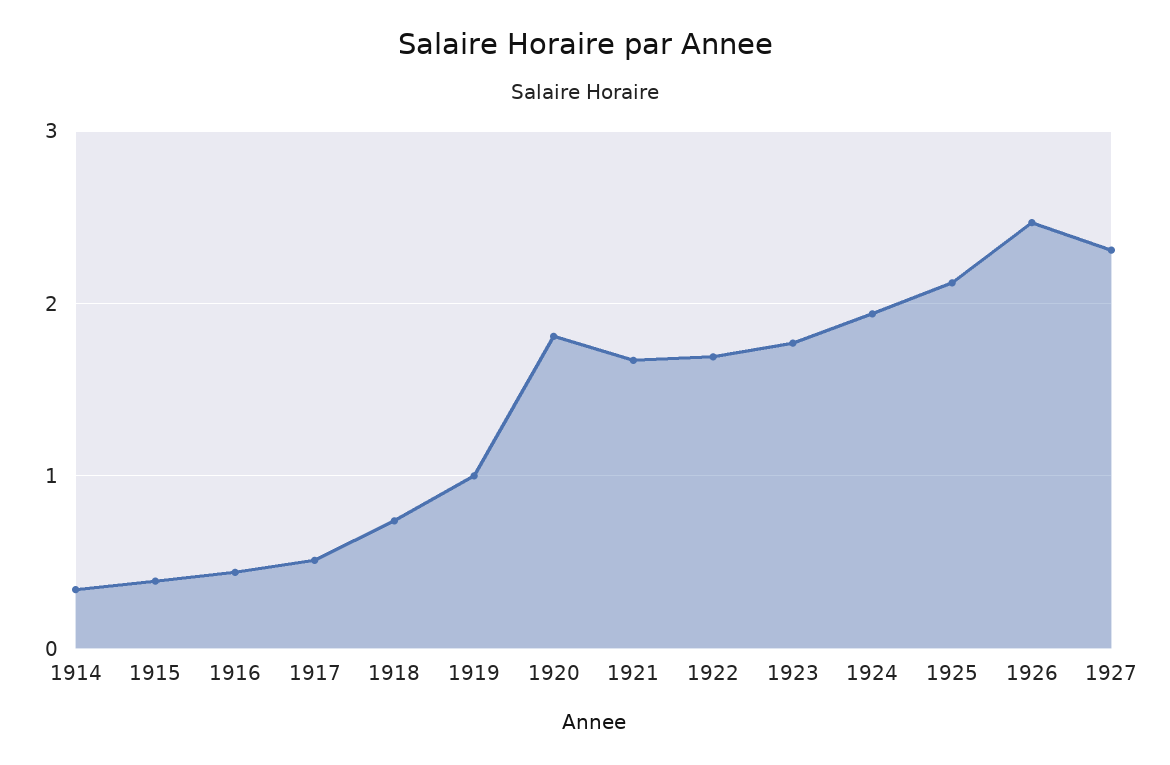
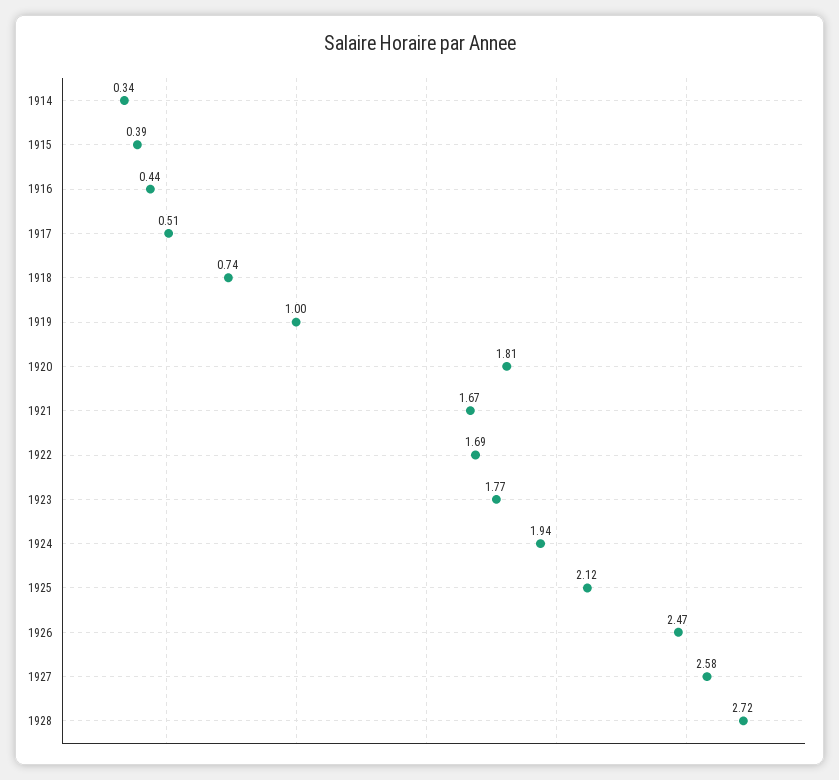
1927: 2.3 -> 2.58
1928: none -> 2.72

